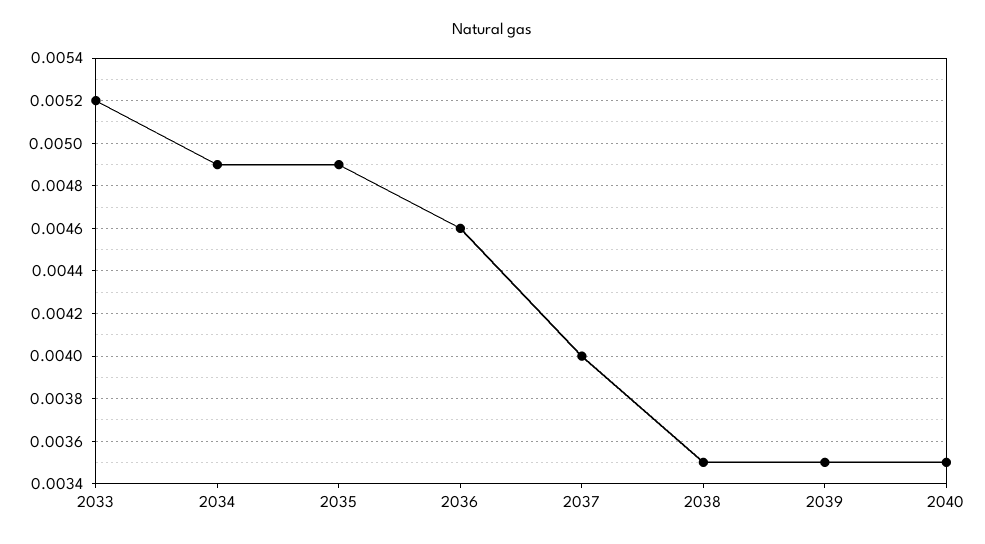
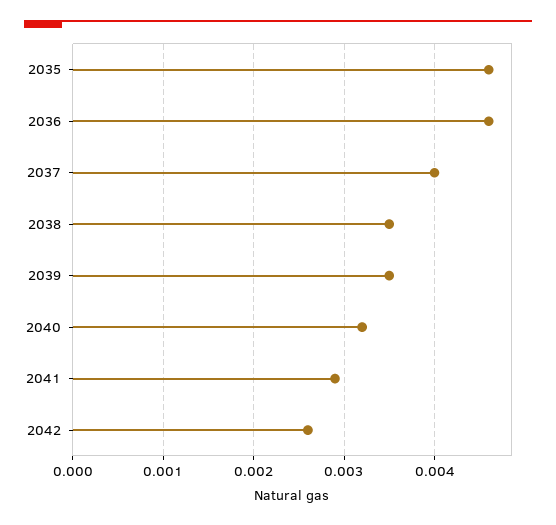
2033: 0.0052 -> none
2034: 0.0049 -> none
2035: 0.0049 -> 0.0046
2040: 0.0035 -> 0.0032
2041: none -> 0.0029
2042: none -> 0.0026

